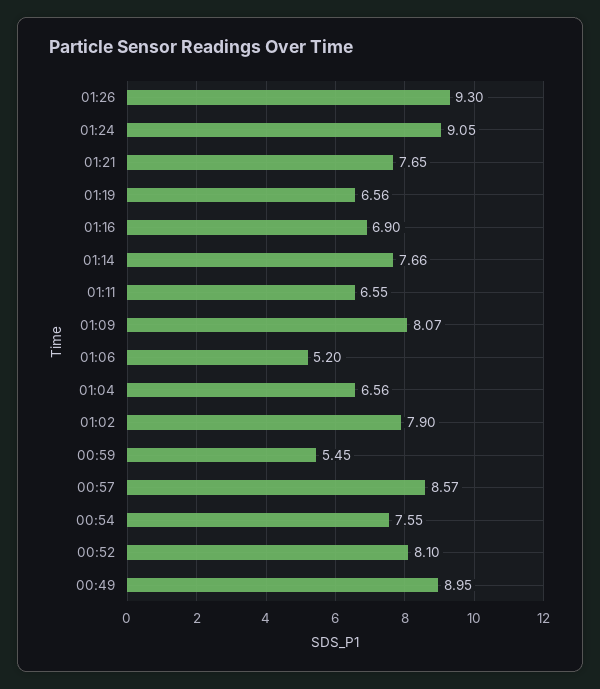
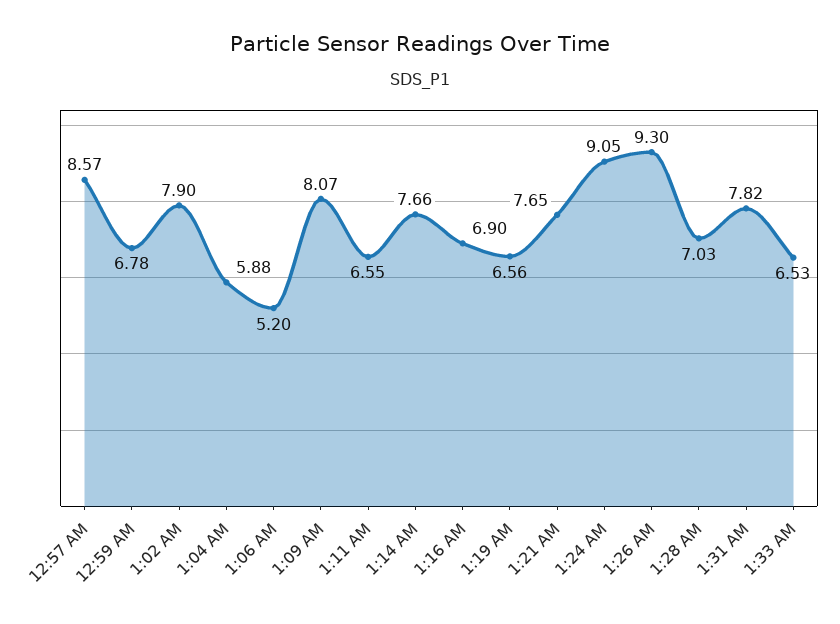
01:04: 6.56 -> 5.88
00:59: 5.45 -> 6.78
00:54: 7.55 -> none
00:52: 8.1 -> none
00:49: 8.95 -> none
1:28 AM: none -> 7.03
1:31 AM: none -> 7.82
1:33 AM: none -> 6.53

